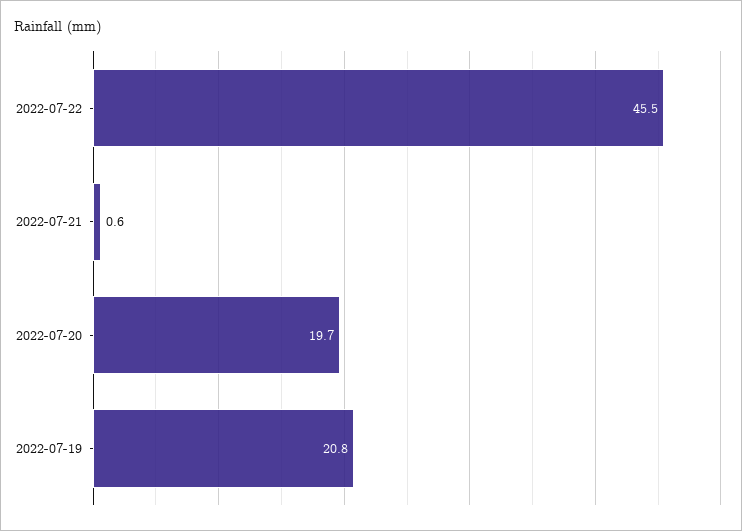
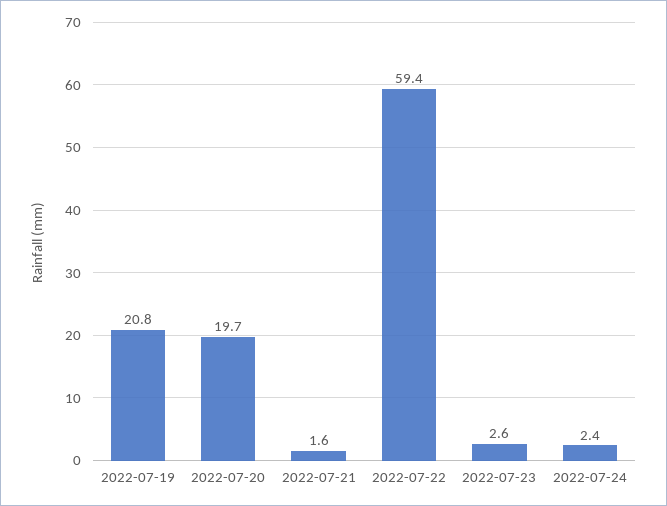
2022-07-22: 45.5 -> 59.4
2022-07-21: 0.6 -> 1.6
2022-07-23: none -> 2.6
2022-07-24: none -> 2.4

